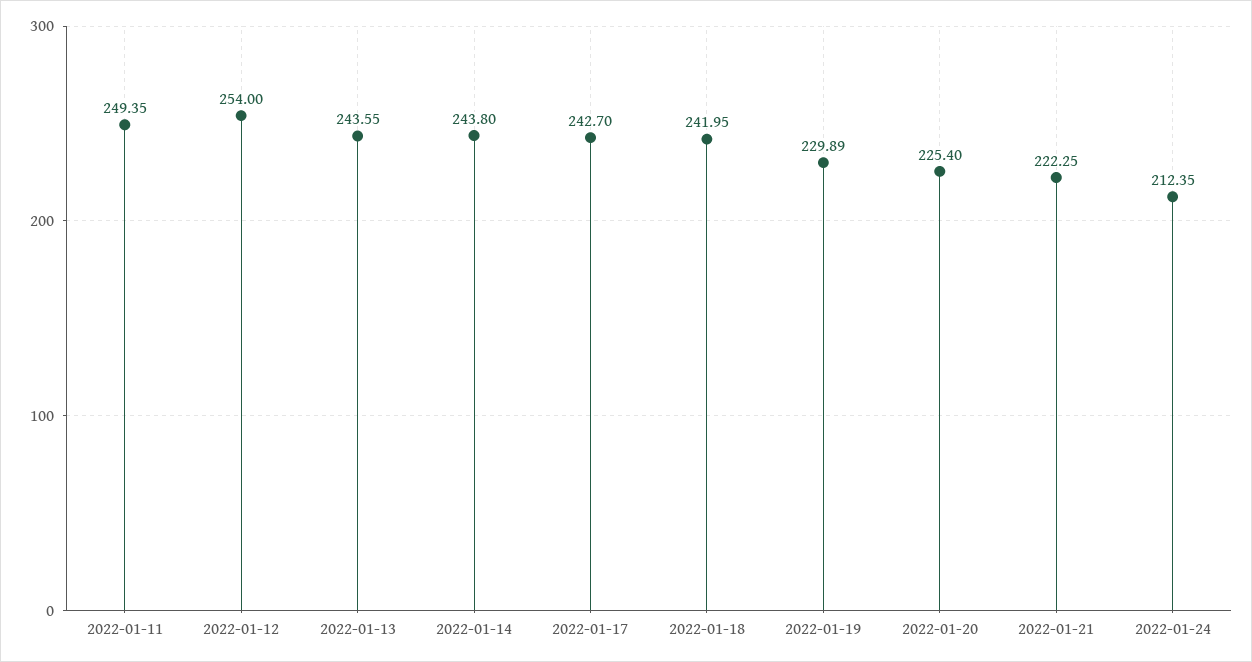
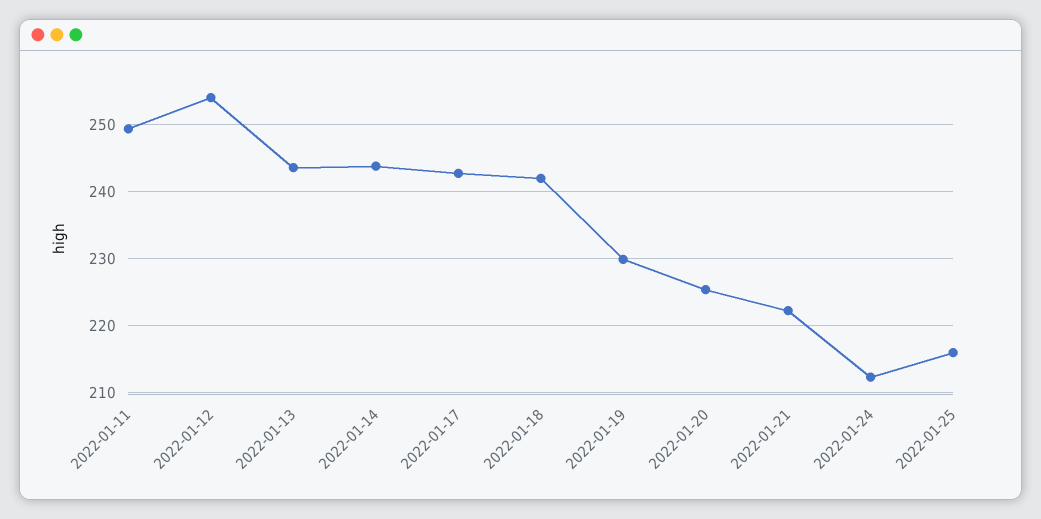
2022-01-25: none -> 216

